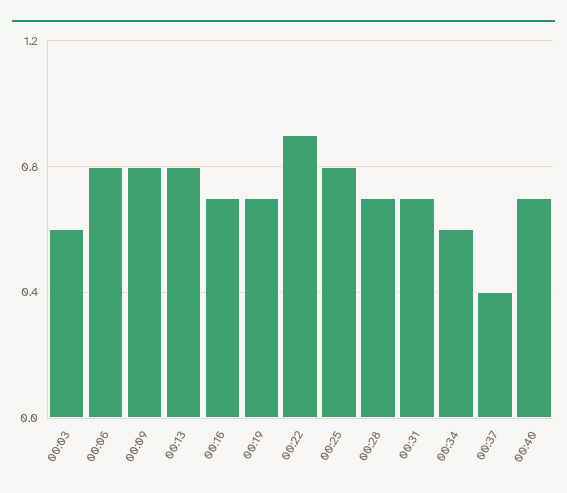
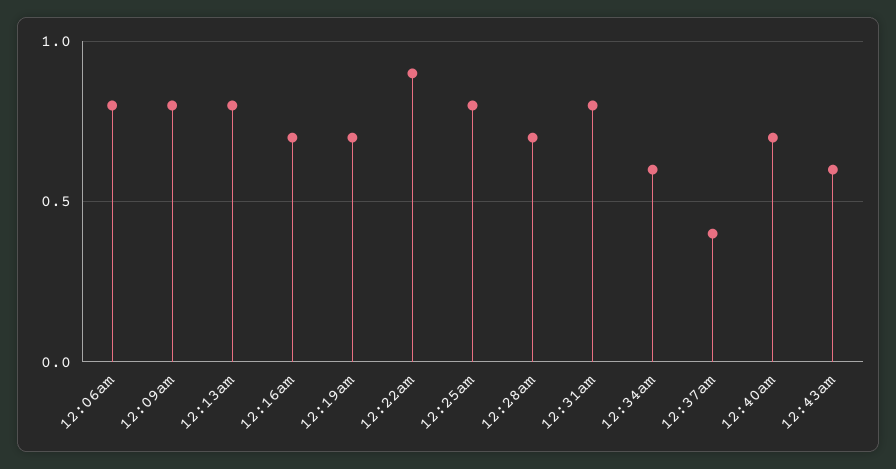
00:03: 0.6 -> none
00:31: 0.7 -> 0.8
12:43am: none -> 0.6

